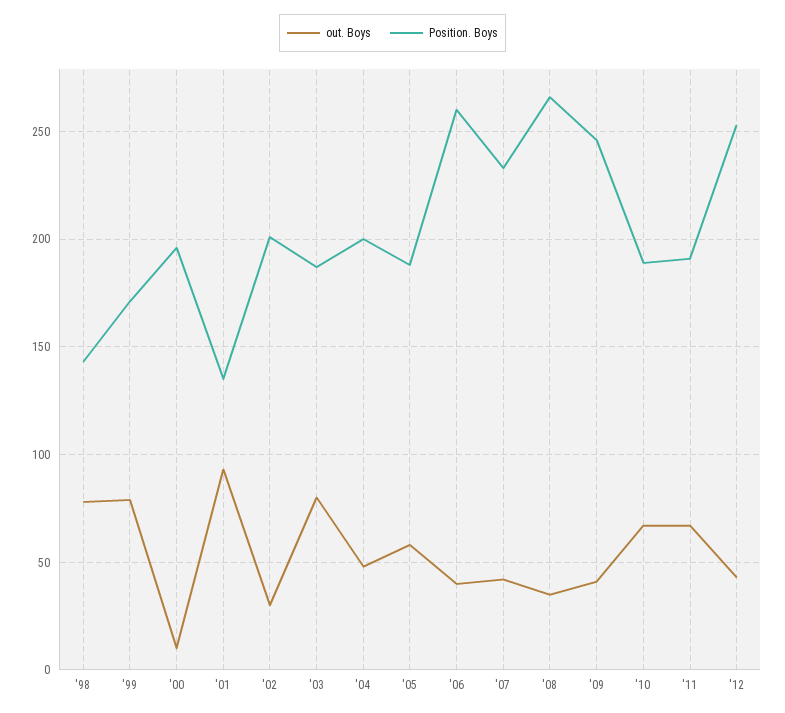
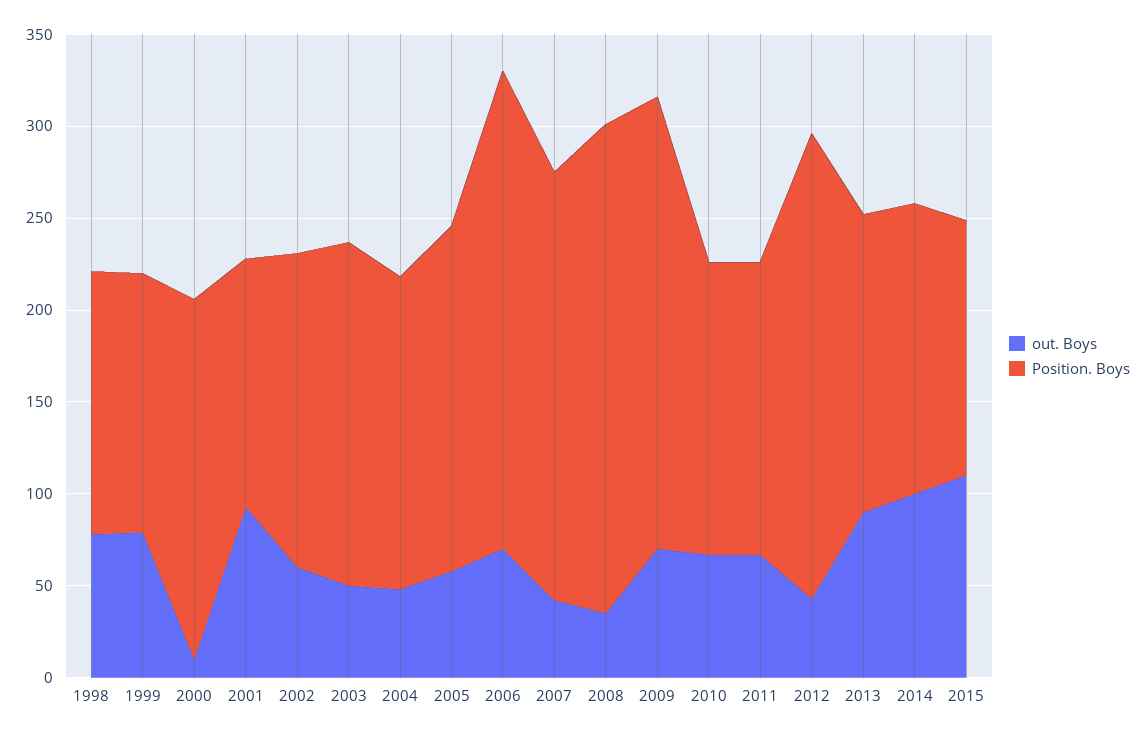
Position. Boys, '99: 170 -> 140
out. Boys, '02: 30 -> 60
Position. Boys, '02: 200 -> 170
out. Boys, '03: 80 -> 50
Position. Boys, '04: 200 -> 170
out. Boys, '06: 40 -> 70
out. Boys, '09: 40 -> 70
Position. Boys, '10: 190 -> 160
Position. Boys, '11: 190 -> 160
out. Boys, 2013: none -> 90
Position. Boys, 2013: none -> 160
out. Boys, 2014: none -> 100
Position. Boys, 2014: none -> 160
out. Boys, 2015: none -> 110
Position. Boys, 2015: none -> 140

